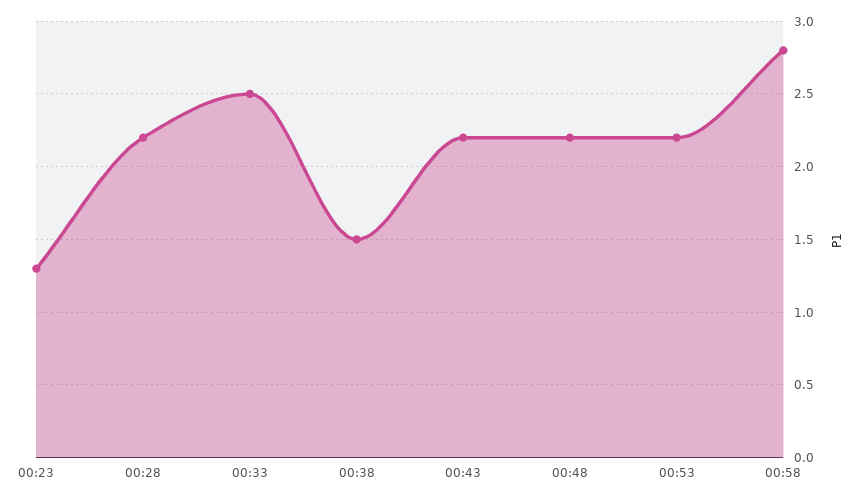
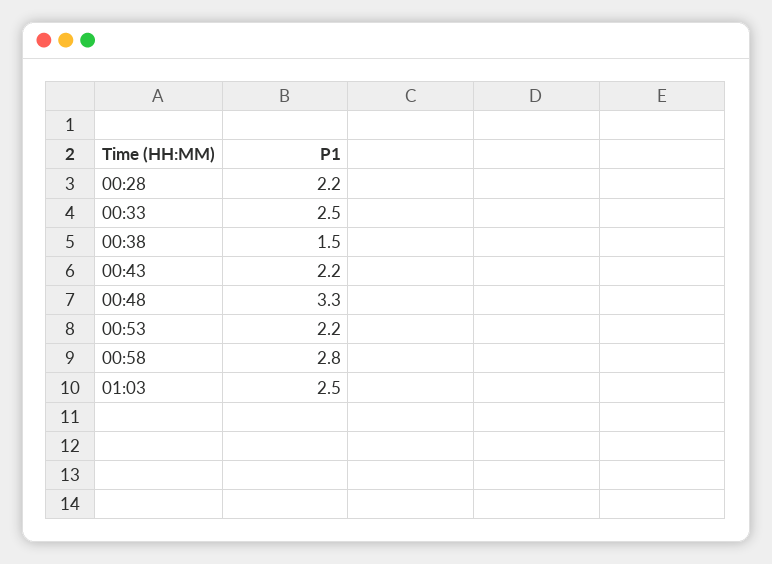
00:23: 1.3 -> none
00:48: 2.2 -> 3.3
01:03: none -> 2.5

